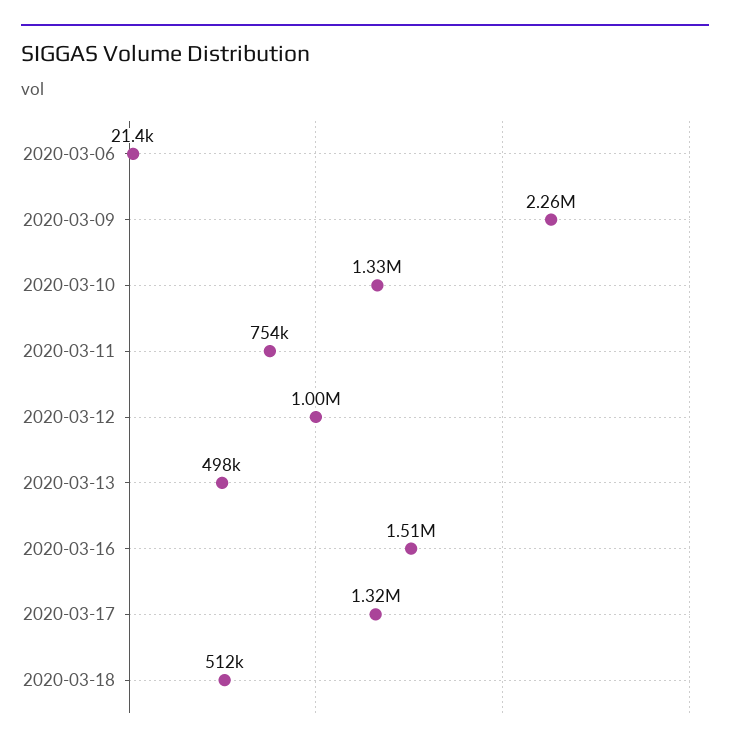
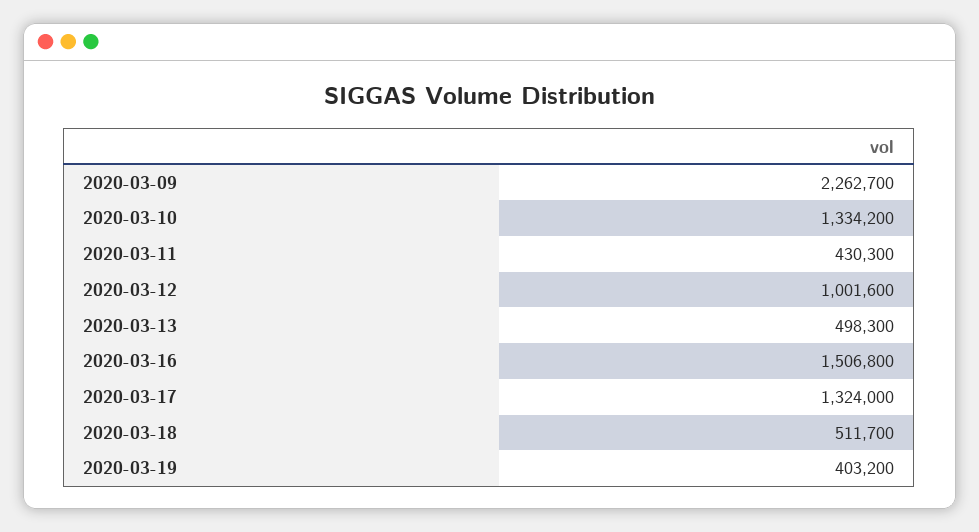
2020-03-06: 21400 -> none
2020-03-11: 754000 -> 430300
2020-03-19: none -> 403200

